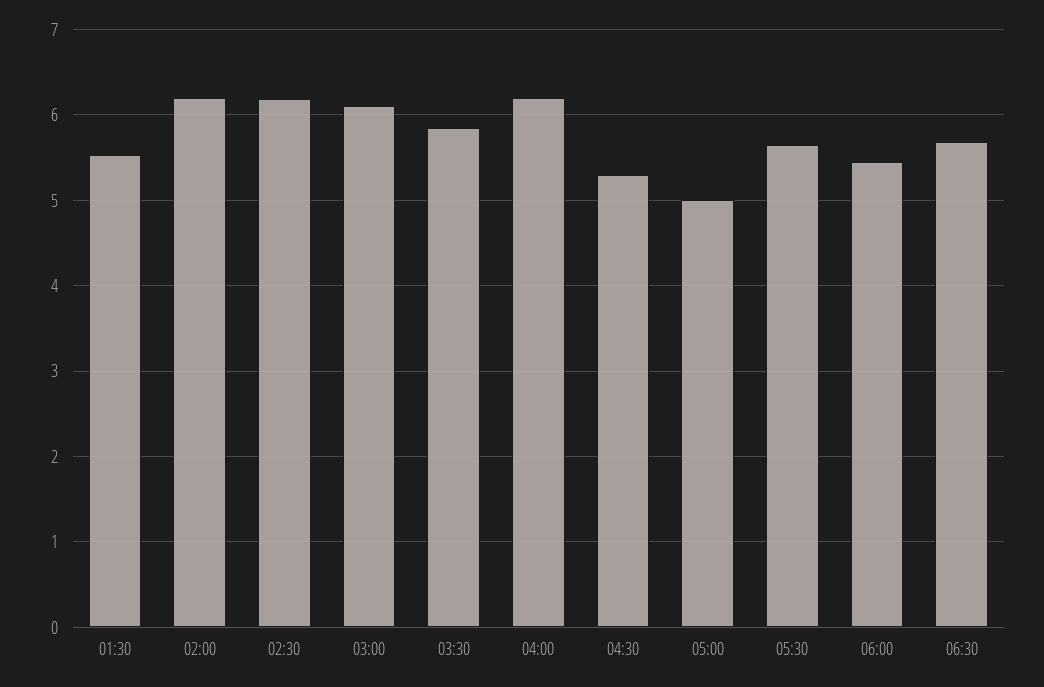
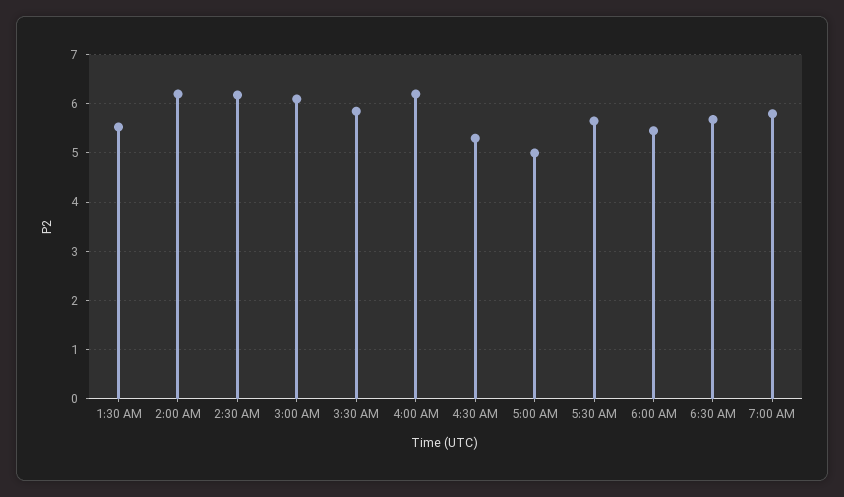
7:00 AM: none -> 5.8

